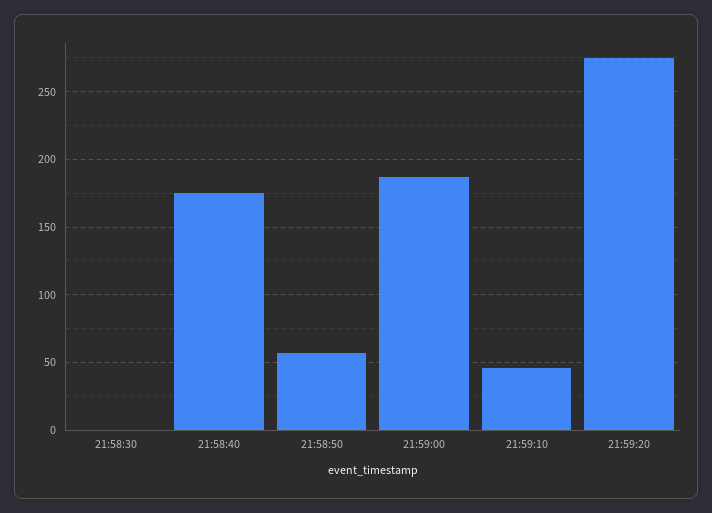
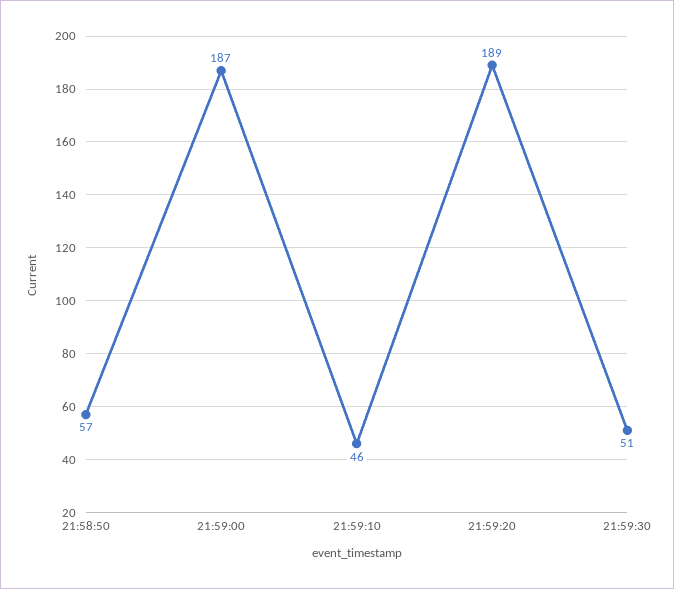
21:58:30: 0 -> none
21:58:40: 175 -> none
21:59:20: 275 -> 189
21:59:30: none -> 51

